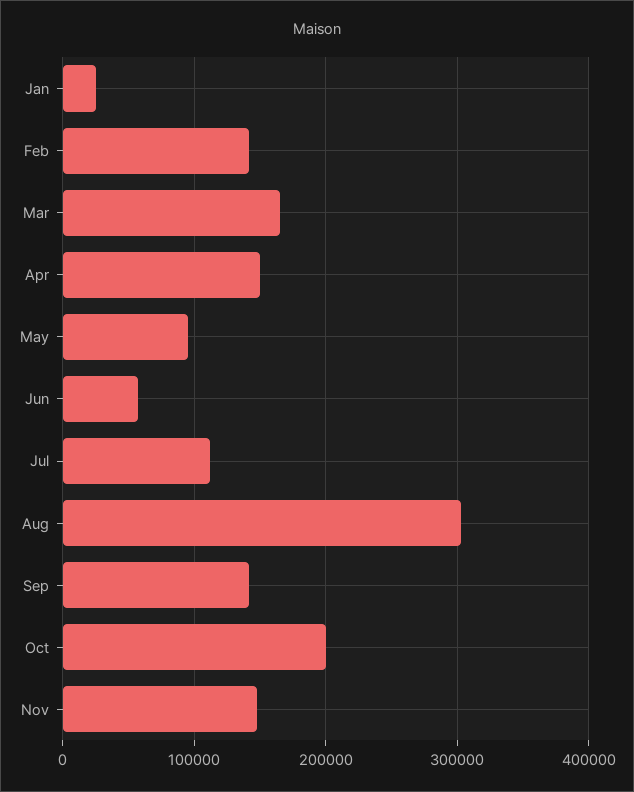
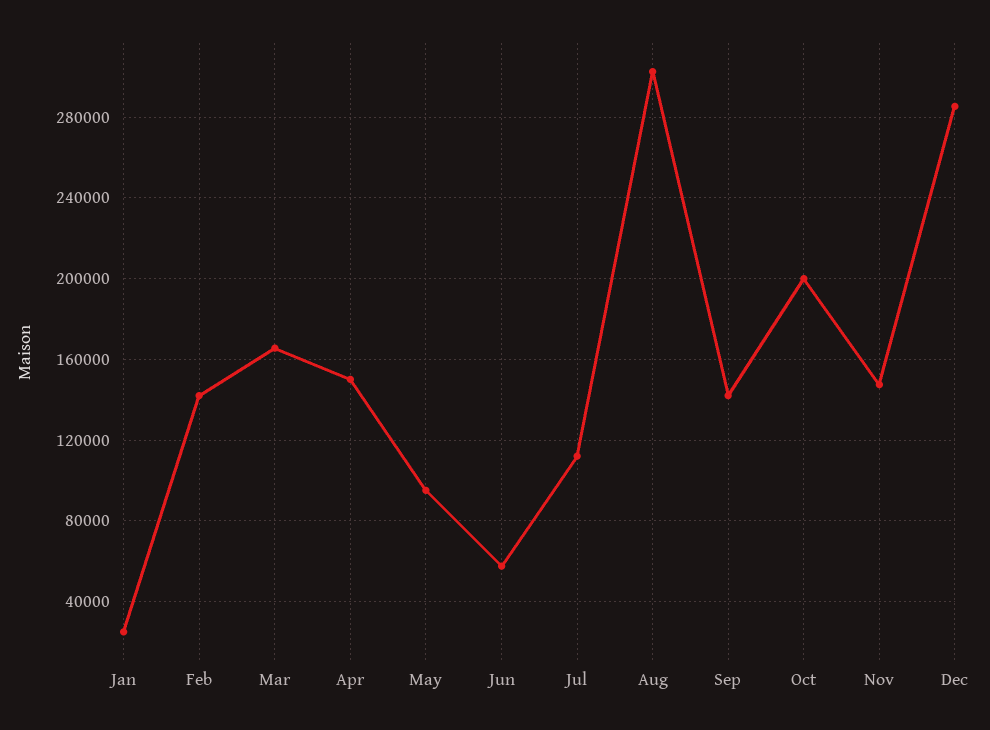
Dec: none -> 285000

